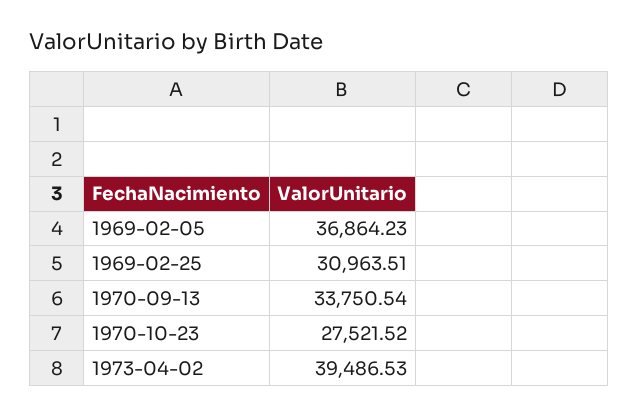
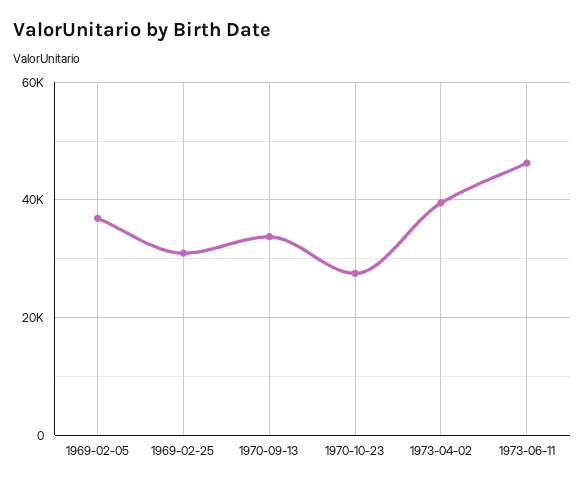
1973-06-11: none -> 46000

